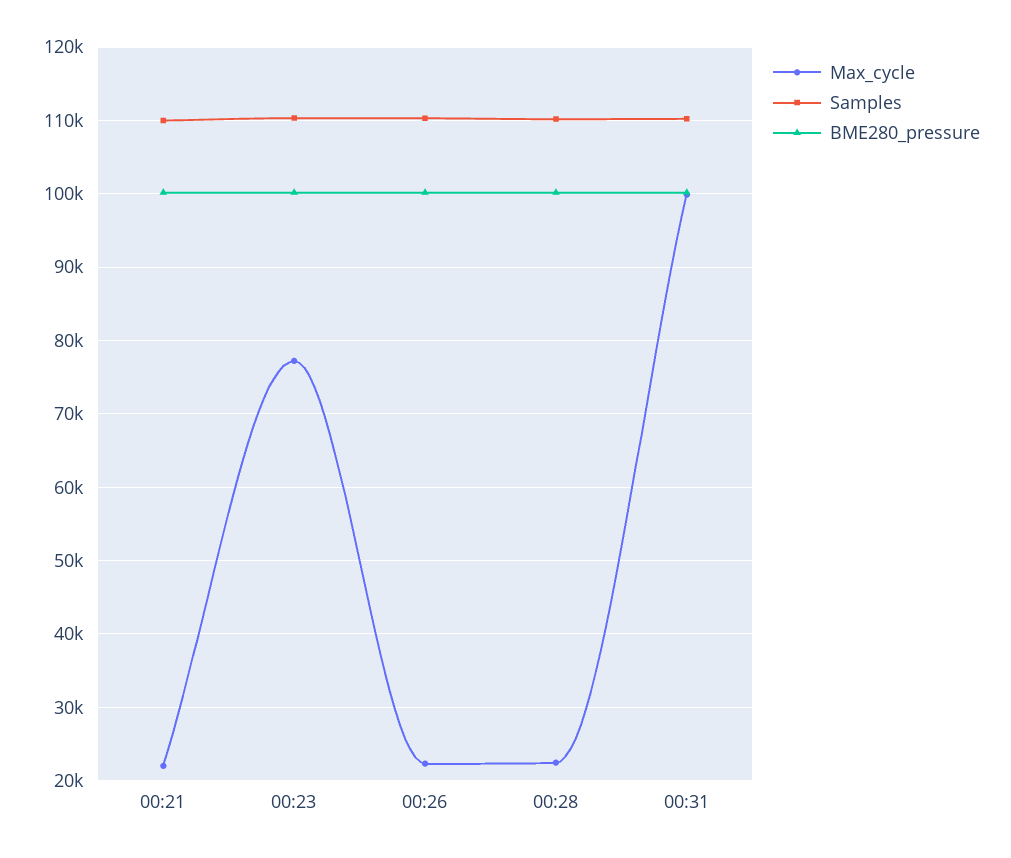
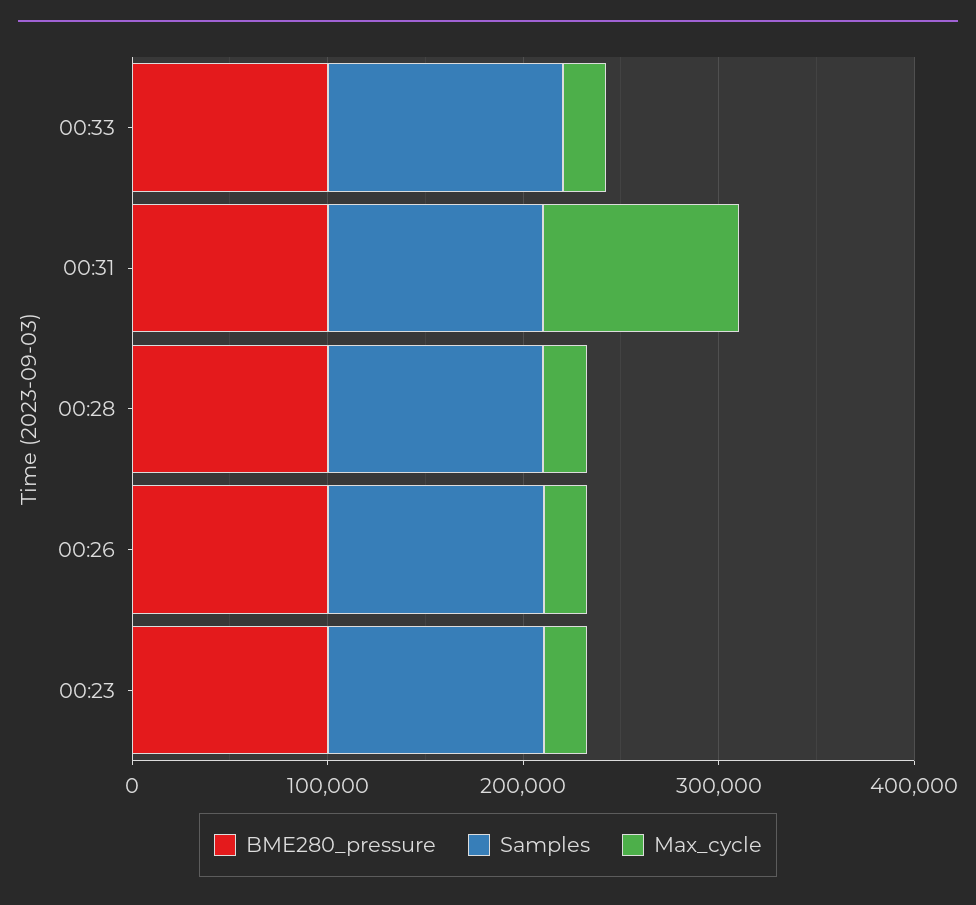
Max_cycle, 00:21: 22000 -> none
Samples, 00:21: 110000 -> none
BME280_pressure, 00:21: 100000 -> none
Max_cycle, 00:23: 77000 -> 20000
BME280_pressure, 00:33: none -> 100000
Samples, 00:33: none -> 120000
Max_cycle, 00:33: none -> 20000

